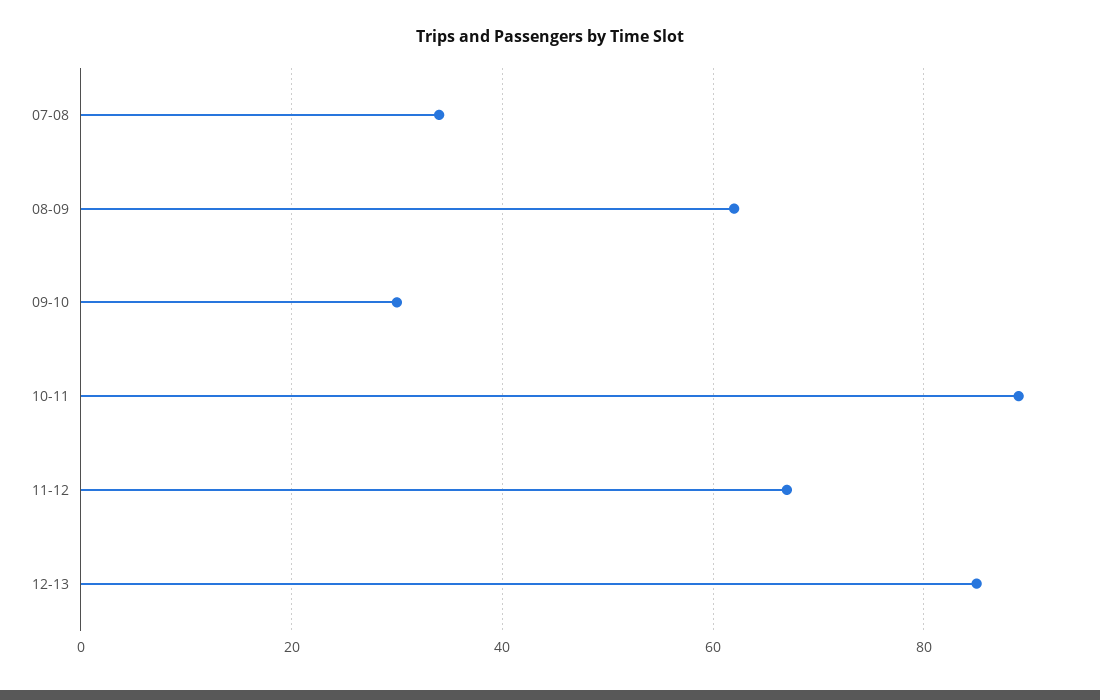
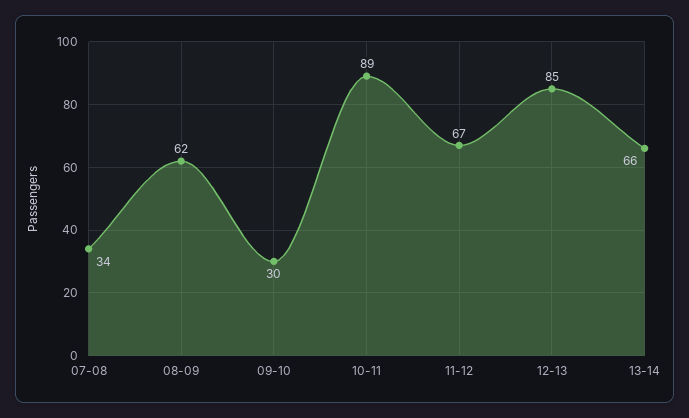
13-14: none -> 66

